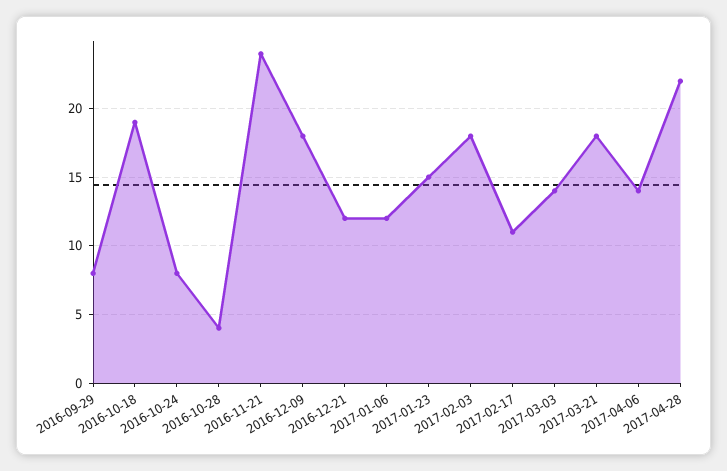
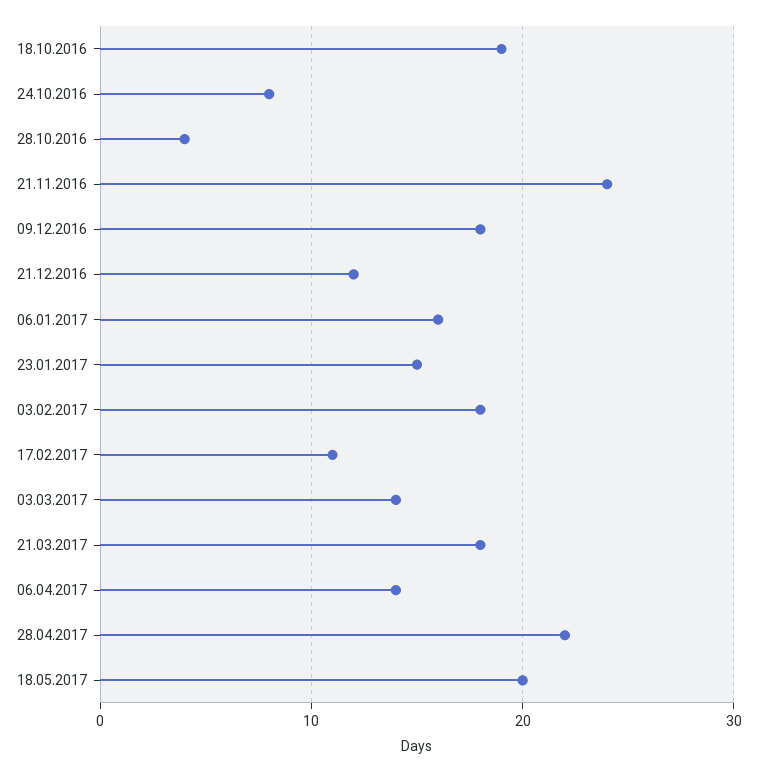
2016-09-29: 8 -> none
2017-01-06: 12 -> 16
18.05.2017: none -> 20

